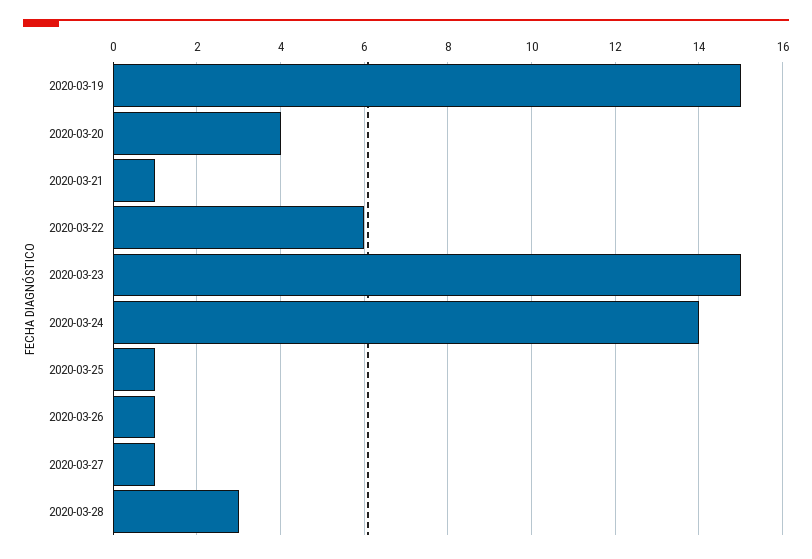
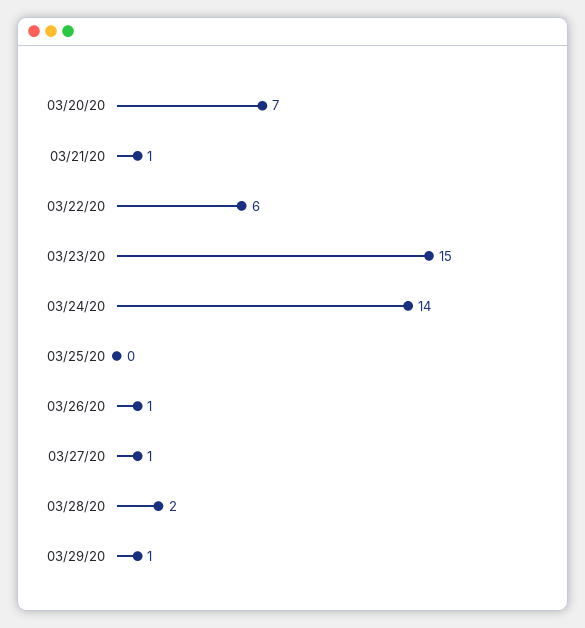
2020-03-19: 15 -> none
2020-03-20: 4 -> 7
2020-03-25: 1 -> 0
2020-03-28: 3 -> 2
03/29/20: none -> 1

